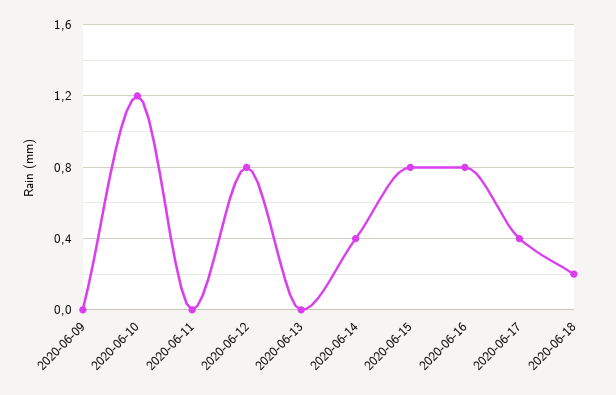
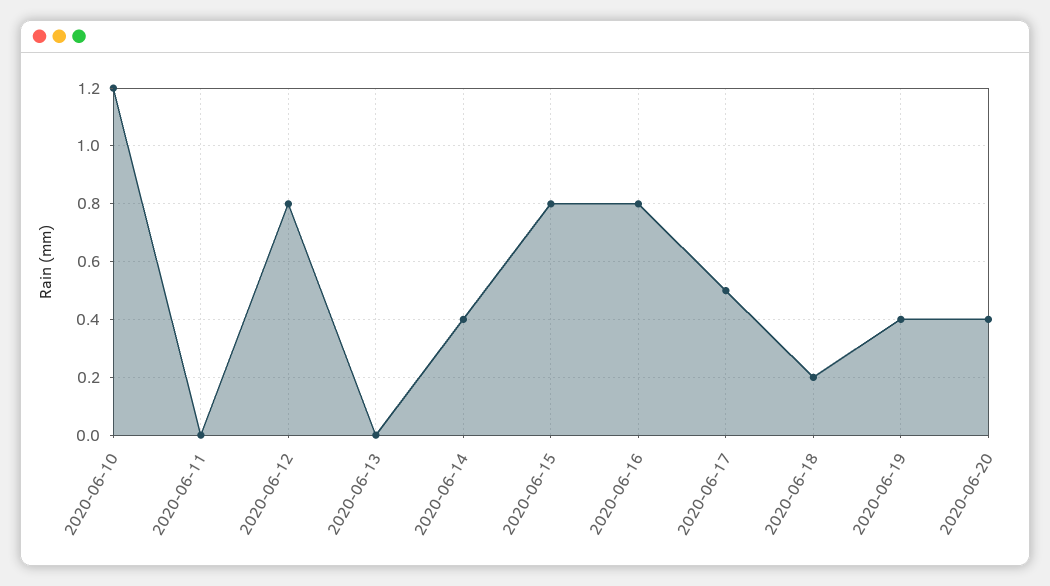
2020-06-09: 0 -> none
2020-06-17: 0.4 -> 0.5
2020-06-19: none -> 0.4
2020-06-20: none -> 0.4

